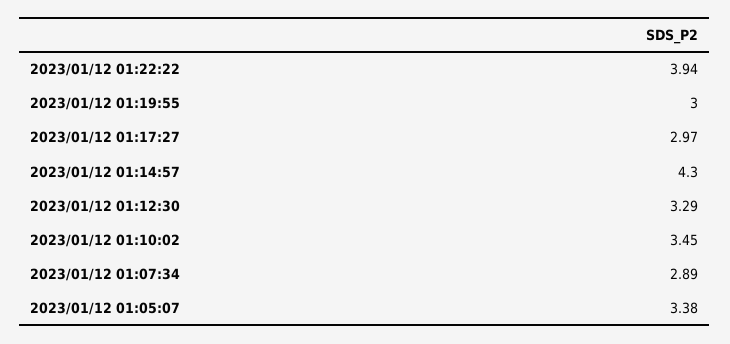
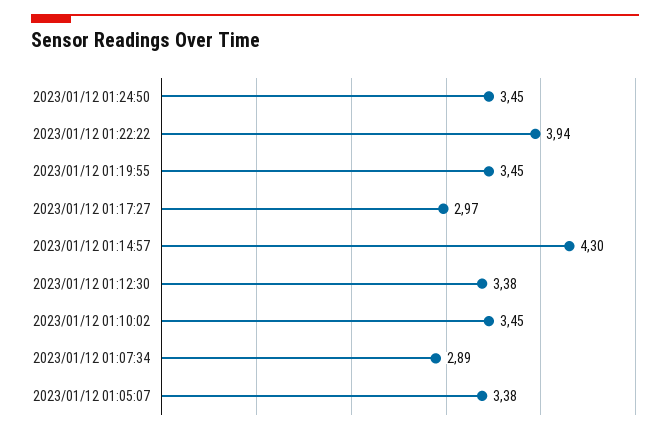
2023/01/12 01:19:55: 3 -> 3.45
2023/01/12 01:12:30: 3.29 -> 3.38
2023/01/12 01:24:50: none -> 3.45

